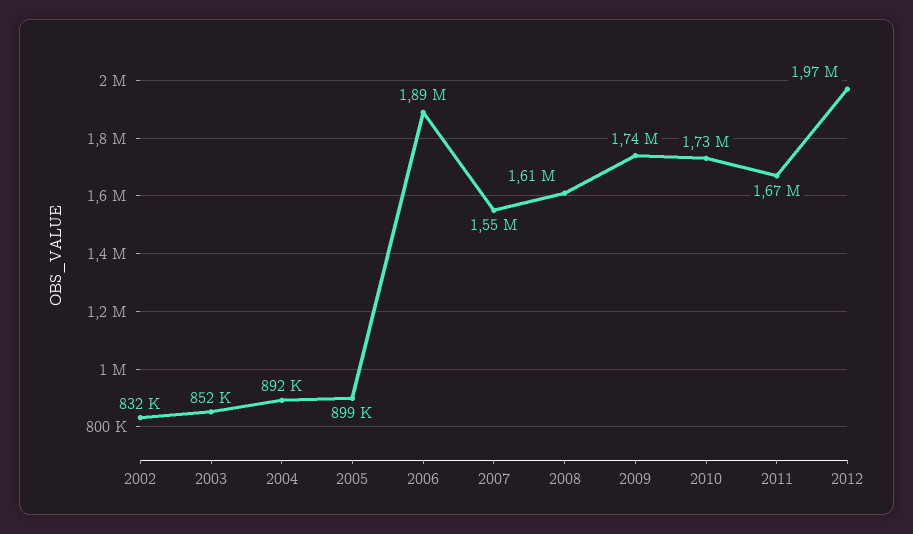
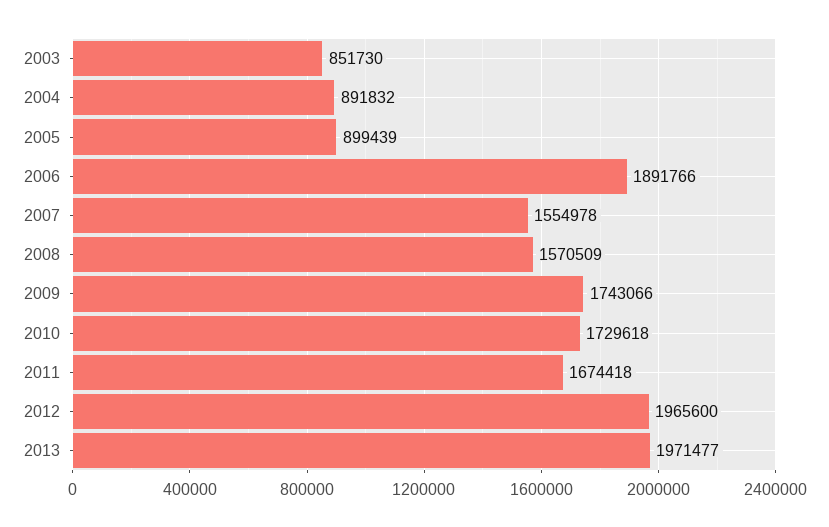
2002: 832000 -> none
2008: 1610000 -> 1570509
2013: none -> 1971477

